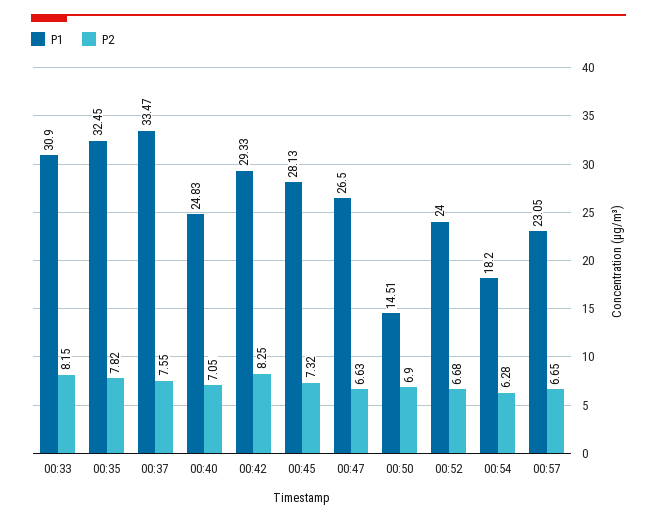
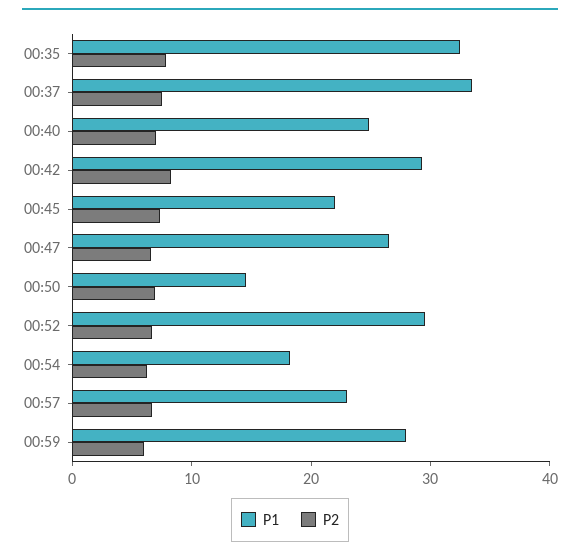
P1, 00:33: 30.9 -> none
P2, 00:33: 8.15 -> none
P1, 00:45: 28.13 -> 22
P1, 00:52: 24 -> 30
P1, 00:59: none -> 28
P2, 00:59: none -> 6

